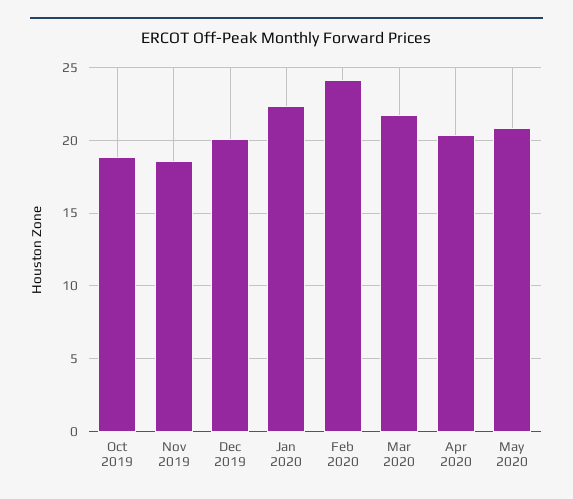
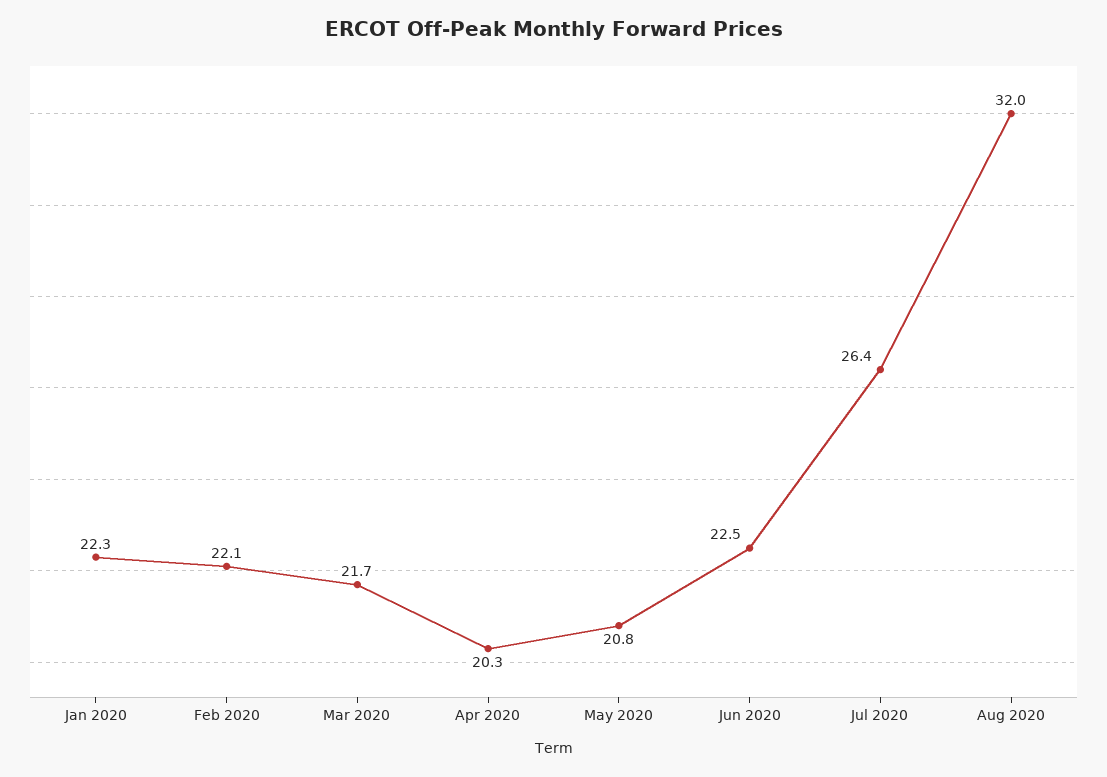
Oct 2019: 19 -> none
Nov 2019: 18.5 -> none
Dec 2019: 20 -> none
Feb 2020: 24 -> 22.1
Jun 2020: none -> 22.5
Jul 2020: none -> 26.4
Aug 2020: none -> 32

